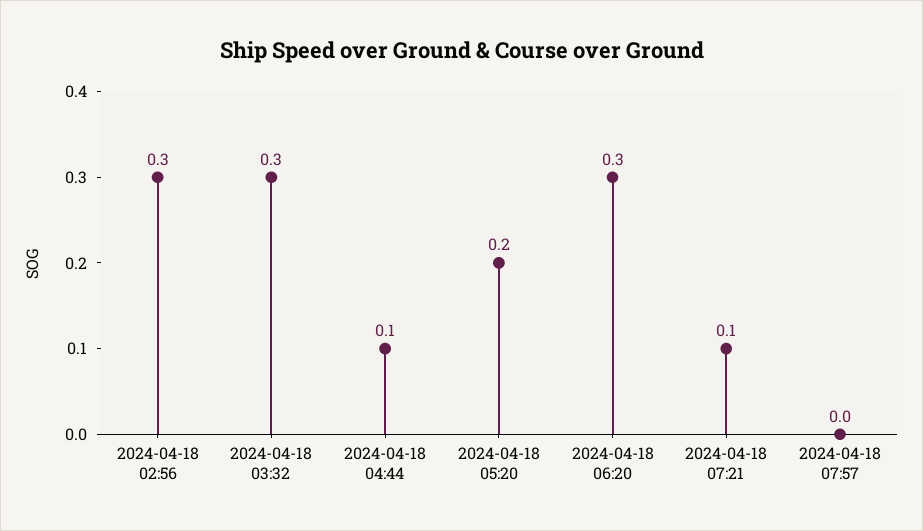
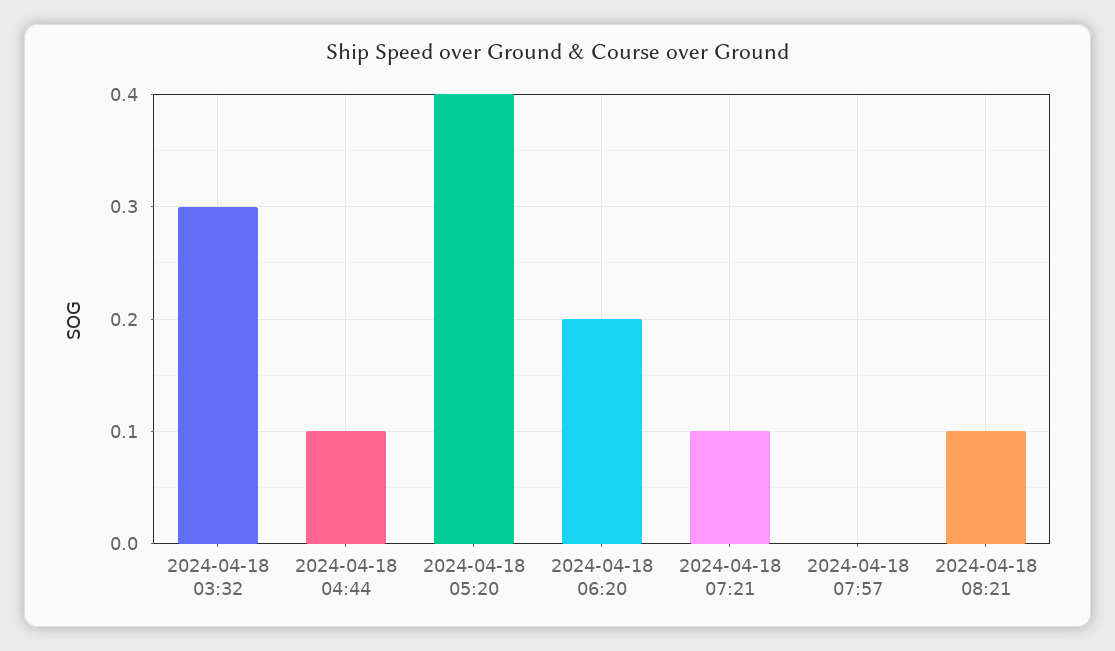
2024-04-18 02:56: 0.3 -> none
2024-04-18 05:20: 0.2 -> 0.4
2024-04-18 06:20: 0.3 -> 0.2
2024-04-18 08:21: none -> 0.1

